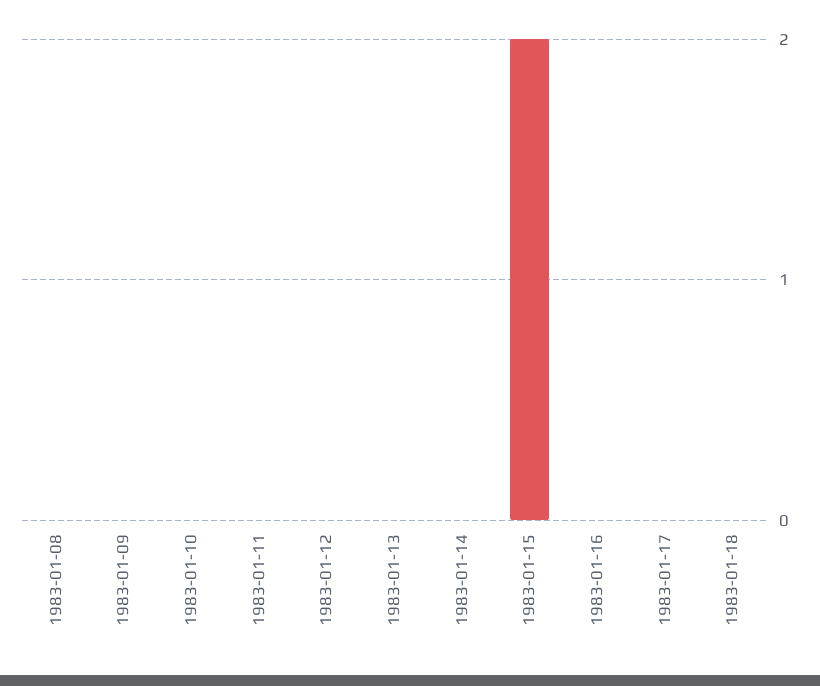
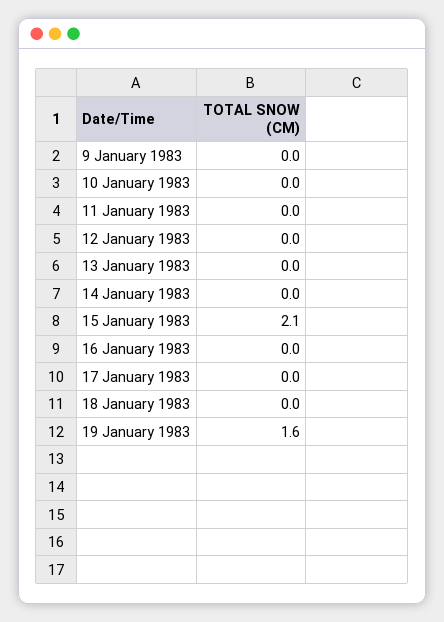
1983-01-08: 0 -> none
1983-01-15: 2 -> 2.1
19 January 1983: none -> 1.6

